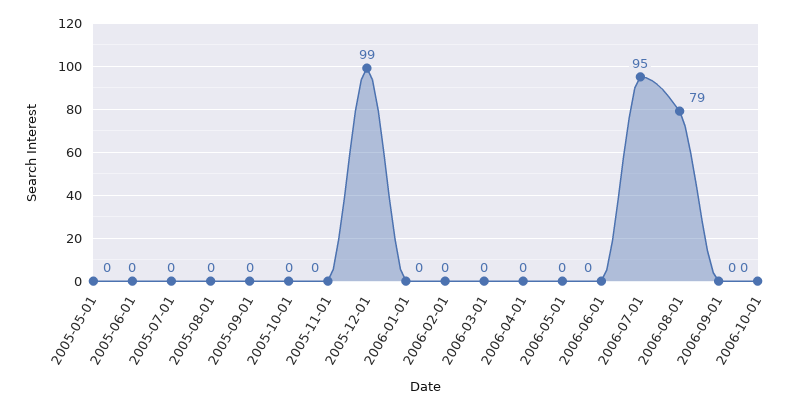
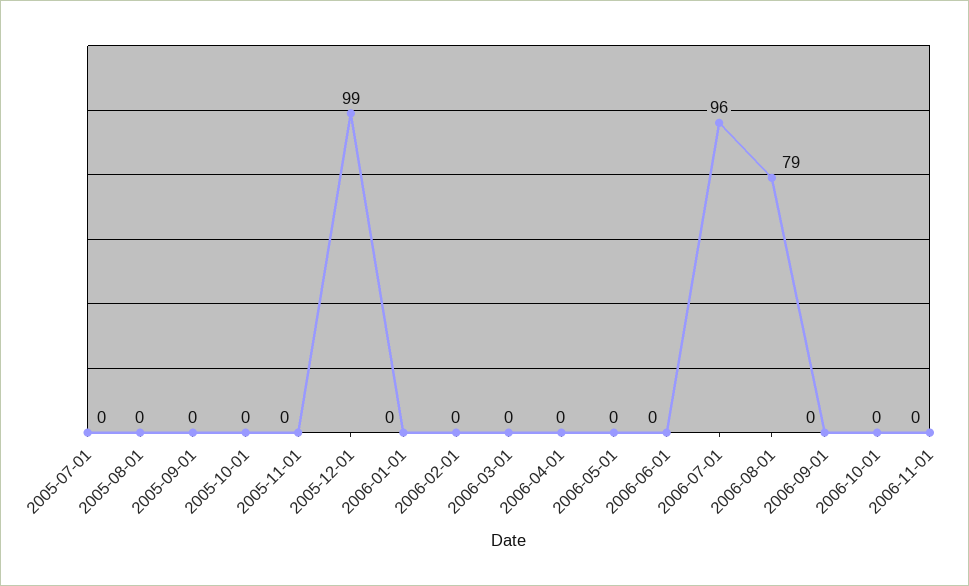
2005-05-01: 0 -> none
2005-06-01: 0 -> none
2006-07-01: 95 -> 96
2006-11-01: none -> 0

